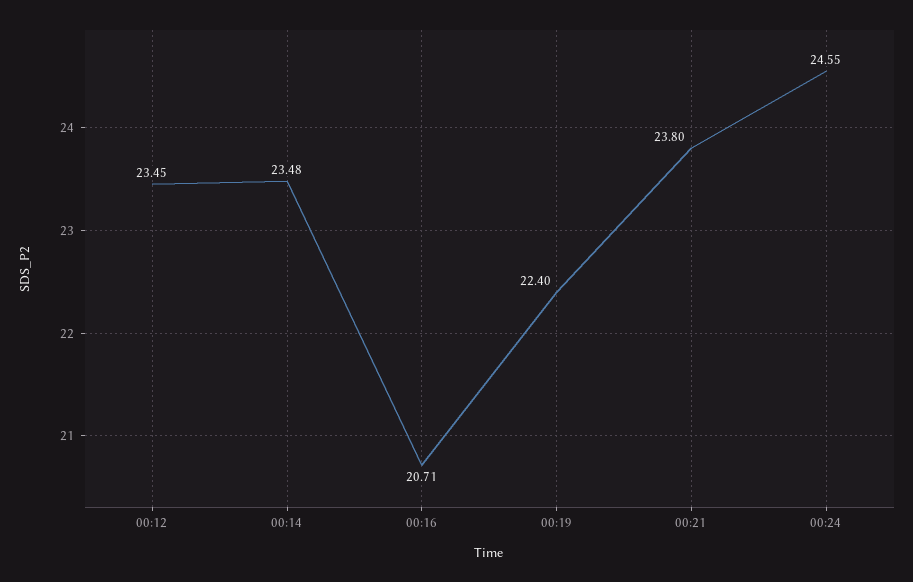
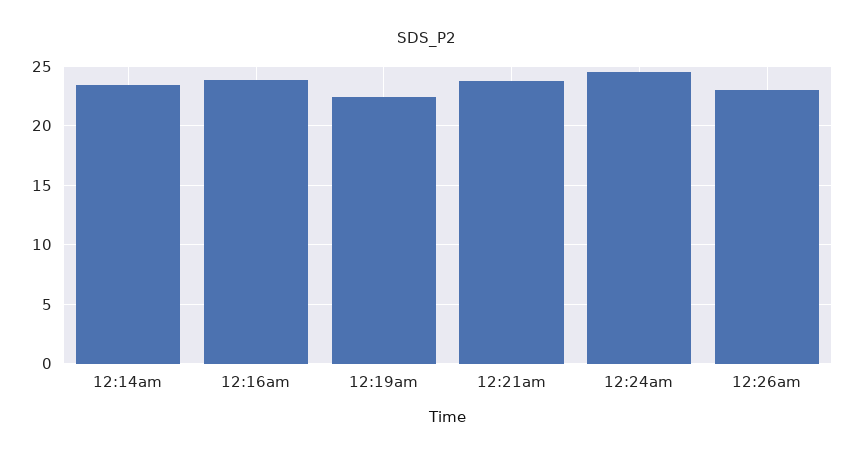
00:12: 23.45 -> none
00:16: 20.71 -> 24
12:26am: none -> 23

